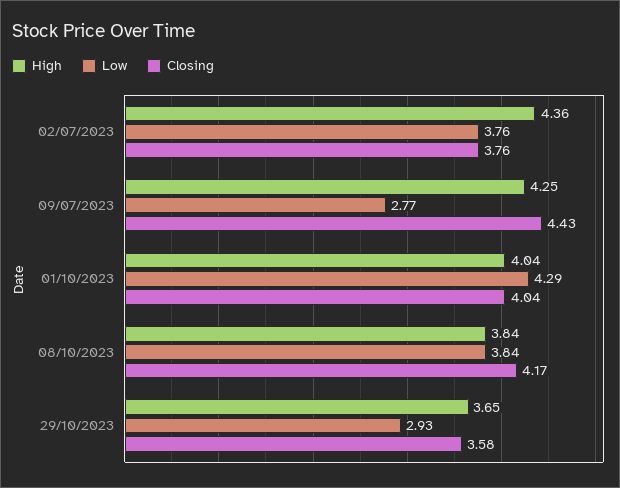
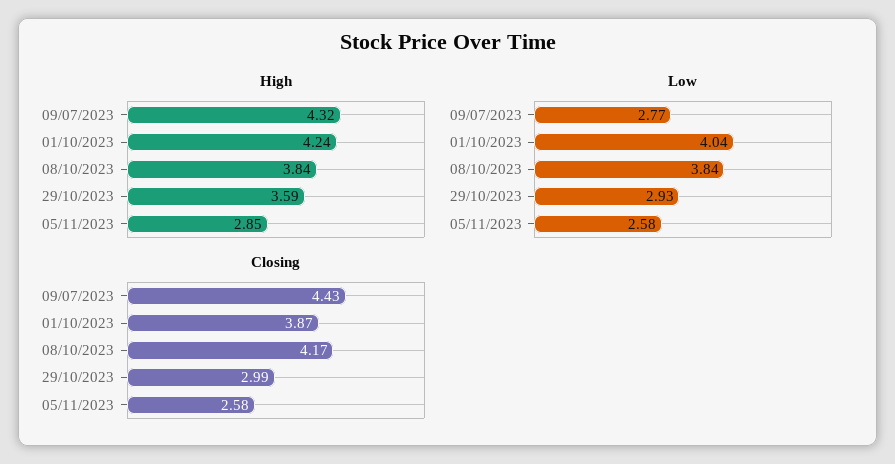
High, 02/07/2023: 4.36 -> none
Low, 02/07/2023: 3.76 -> none
Closing, 02/07/2023: 3.76 -> none
High, 09/07/2023: 4.25 -> 4.32
High, 01/10/2023: 4.04 -> 4.24
Low, 01/10/2023: 4.29 -> 4.04
Closing, 01/10/2023: 4.04 -> 3.87
High, 29/10/2023: 3.65 -> 3.59
Closing, 29/10/2023: 3.58 -> 2.99
High, 05/11/2023: none -> 2.85
Low, 05/11/2023: none -> 2.58
Closing, 05/11/2023: none -> 2.58

